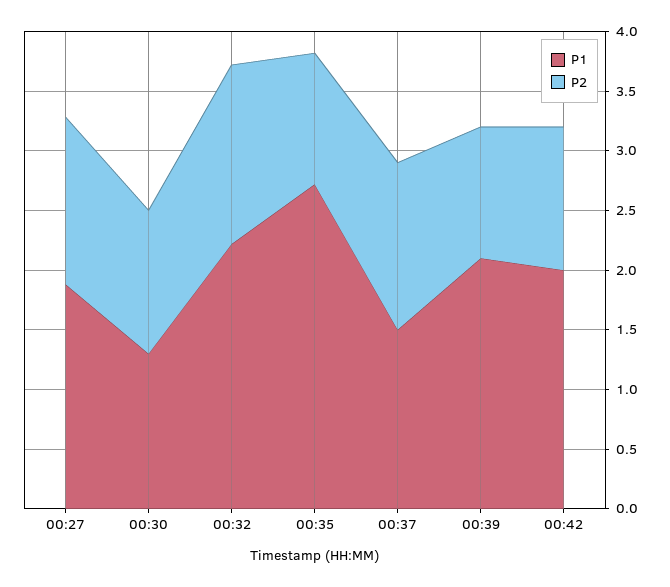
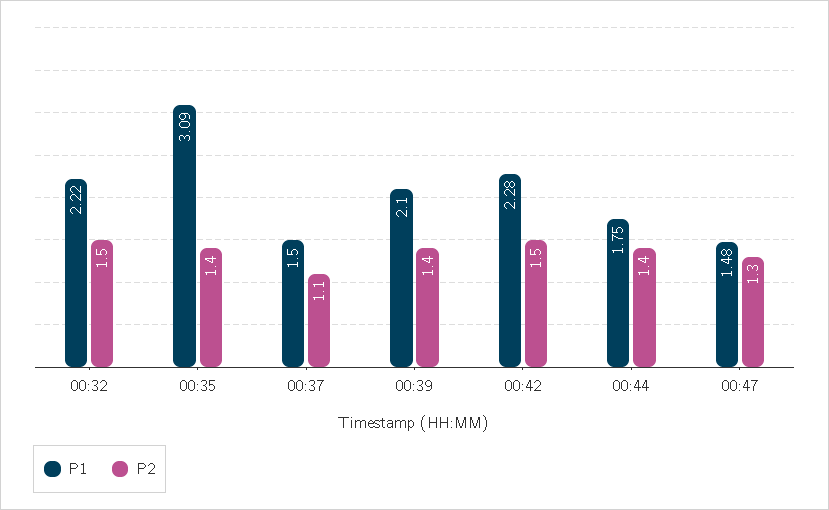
P1, 00:27: 1.9 -> none
P2, 00:27: 1.4 -> none
P1, 00:30: 1.3 -> none
P2, 00:30: 1.2 -> none
P1, 00:35: 2.7 -> 3.09
P2, 00:35: 1.1 -> 1.4
P2, 00:37: 1.4 -> 1.1
P2, 00:39: 1.1 -> 1.4
P1, 00:42: 2 -> 2.28
P2, 00:42: 1.2 -> 1.5
P1, 00:44: none -> 1.75
P2, 00:44: none -> 1.4
P1, 00:47: none -> 1.48
P2, 00:47: none -> 1.3

